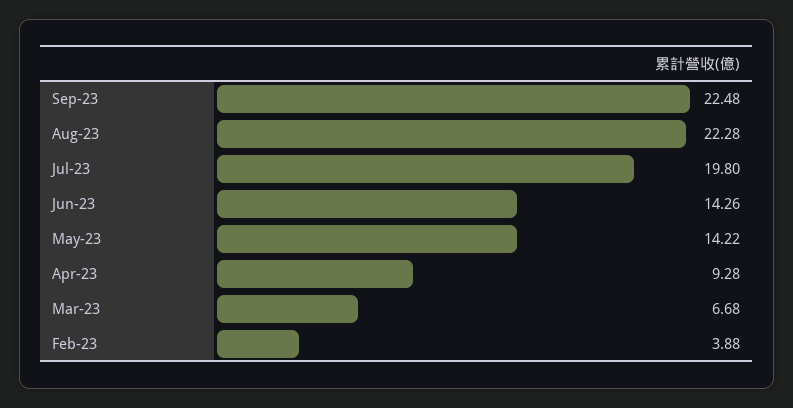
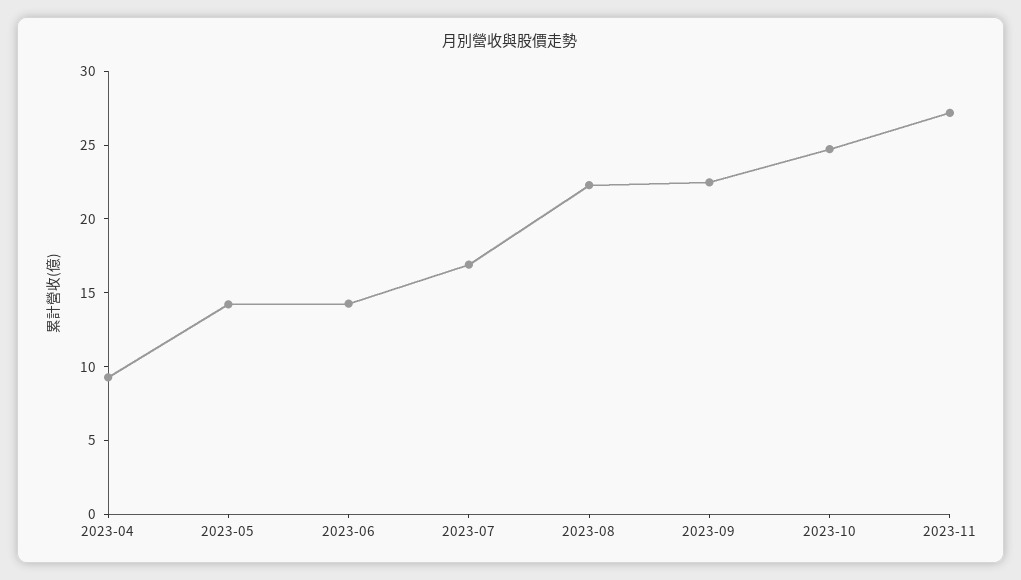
Jul-23: 19.8 -> 17
Mar-23: 6.68 -> none
Feb-23: 3.88 -> none
2023-10: none -> 25
2023-11: none -> 27

